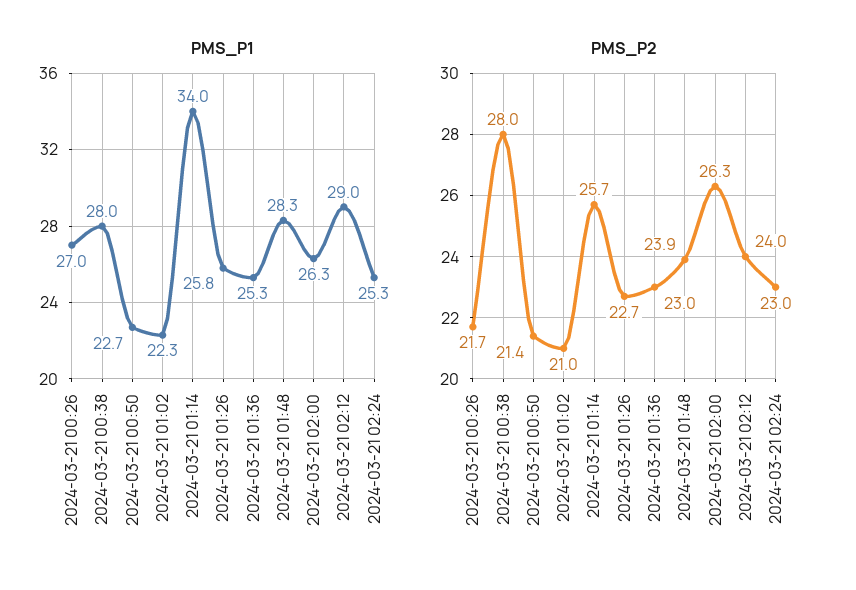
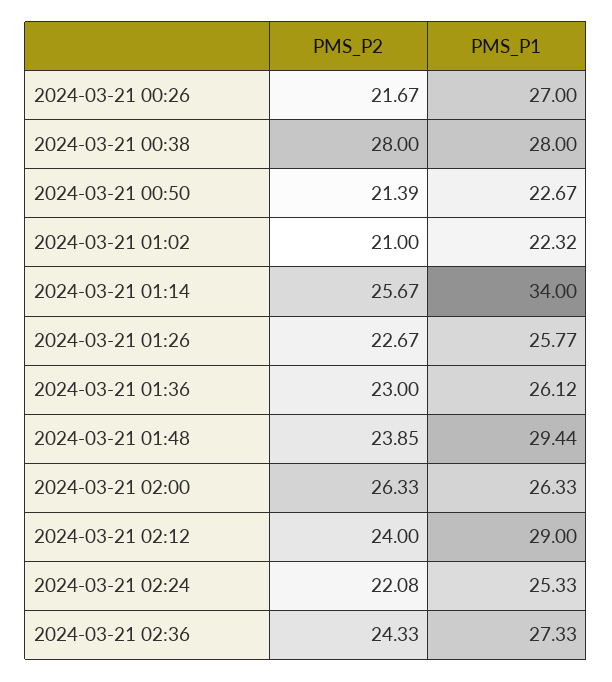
PMS_P1, 2024-03-21 01:36: 25.3 -> 26.12
PMS_P1, 2024-03-21 01:48: 28.3 -> 29.44
PMS_P2, 2024-03-21 02:24: 23 -> 22.08
PMS_P2, 2024-03-21 02:36: none -> 24.33
PMS_P1, 2024-03-21 02:36: none -> 27.33

